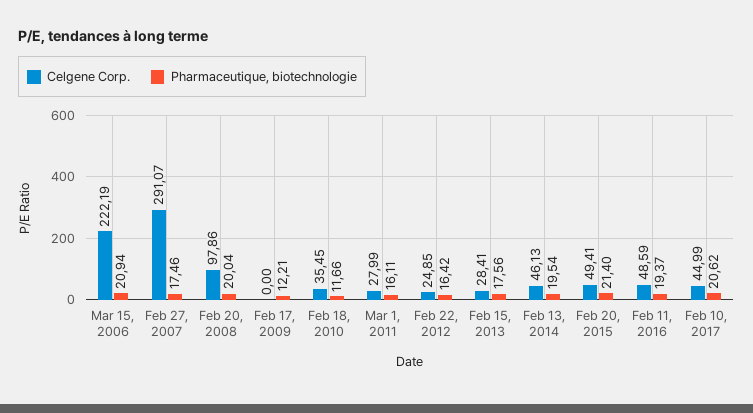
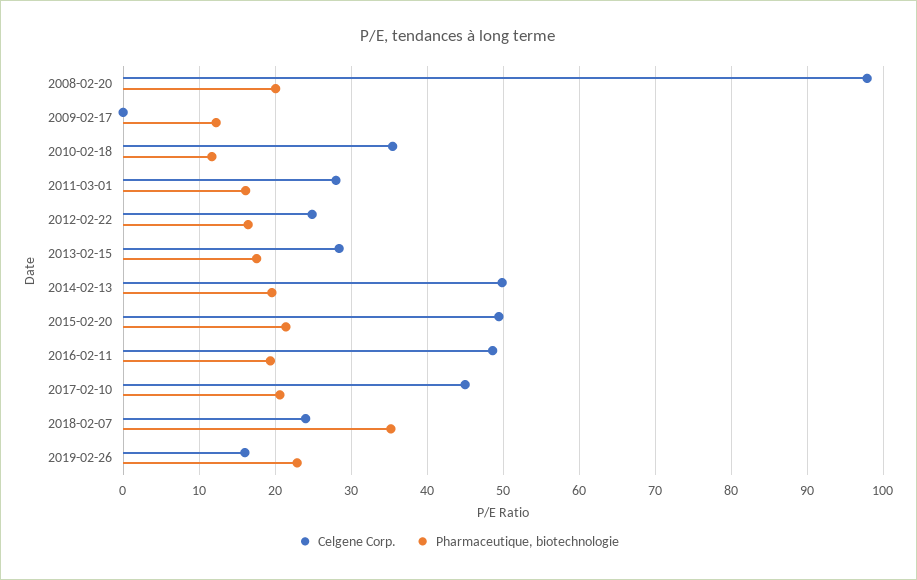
Celgene Corp., Mar 15, 2006: 222.19 -> none
Pharmaceutique, biotechnologie, Mar 15, 2006: 20.94 -> none
Celgene Corp., Feb 27, 2007: 291.07 -> none
Pharmaceutique, biotechnologie, Feb 27, 2007: 17.46 -> none
Celgene Corp., Feb 13, 2014: 46.13 -> 50
Celgene Corp., 2018-02-07: none -> 24
Pharmaceutique, biotechnologie, 2018-02-07: none -> 35
Celgene Corp., 2019-02-26: none -> 16
Pharmaceutique, biotechnologie, 2019-02-26: none -> 23

